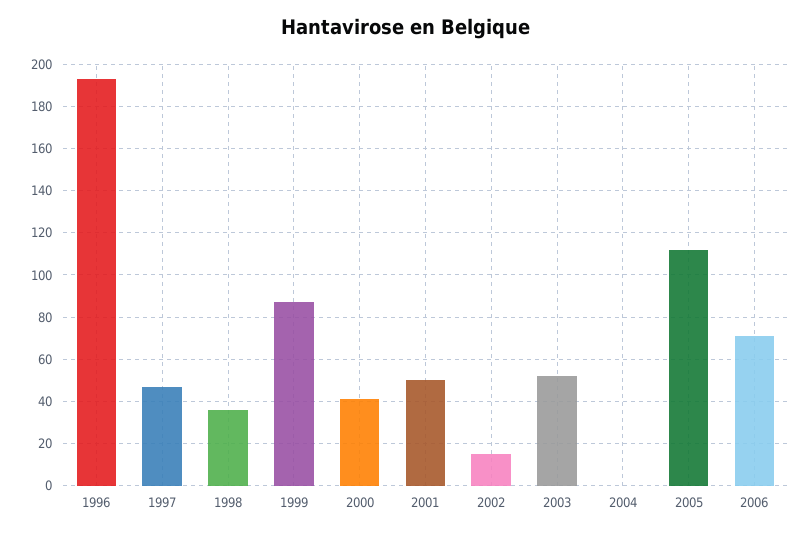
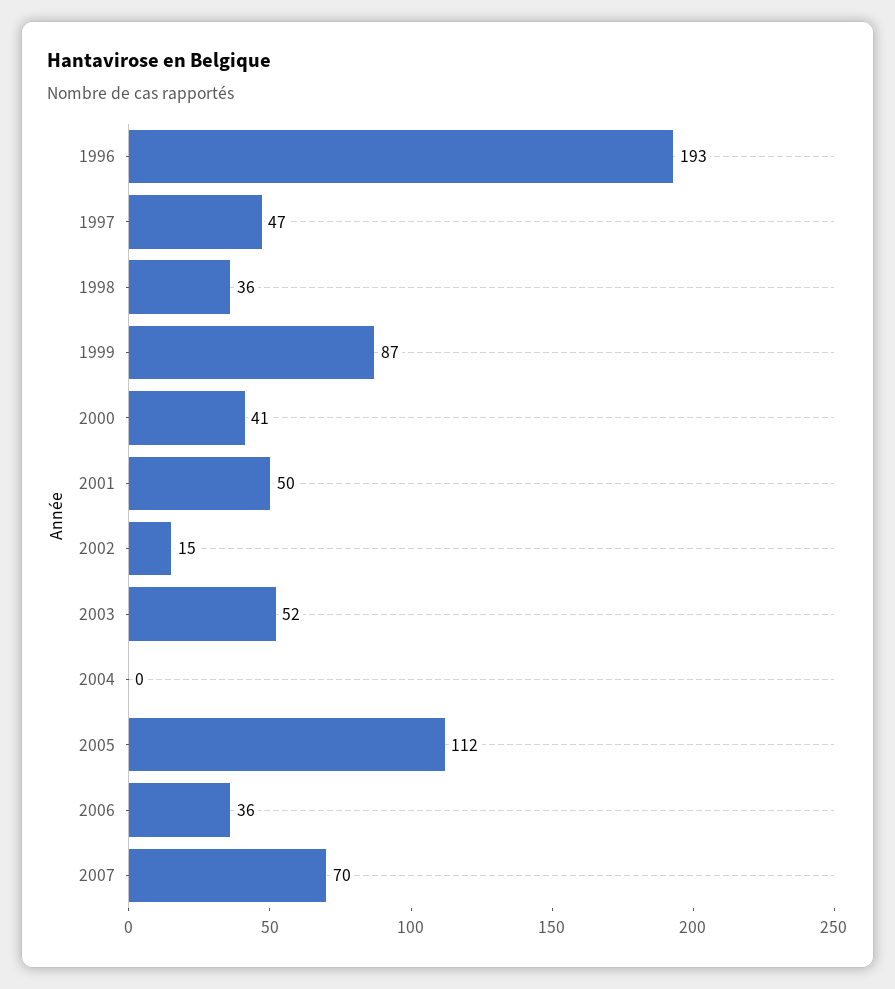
2006: 70 -> 36
2007: none -> 70

